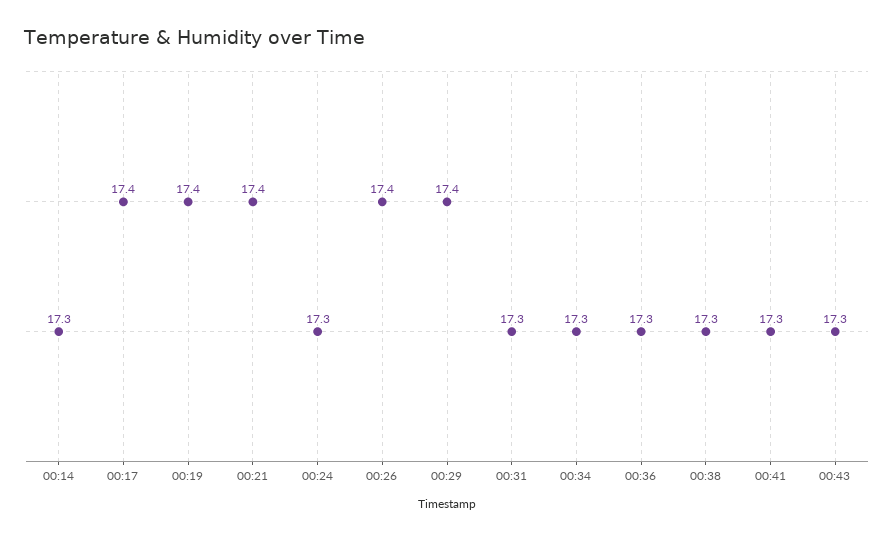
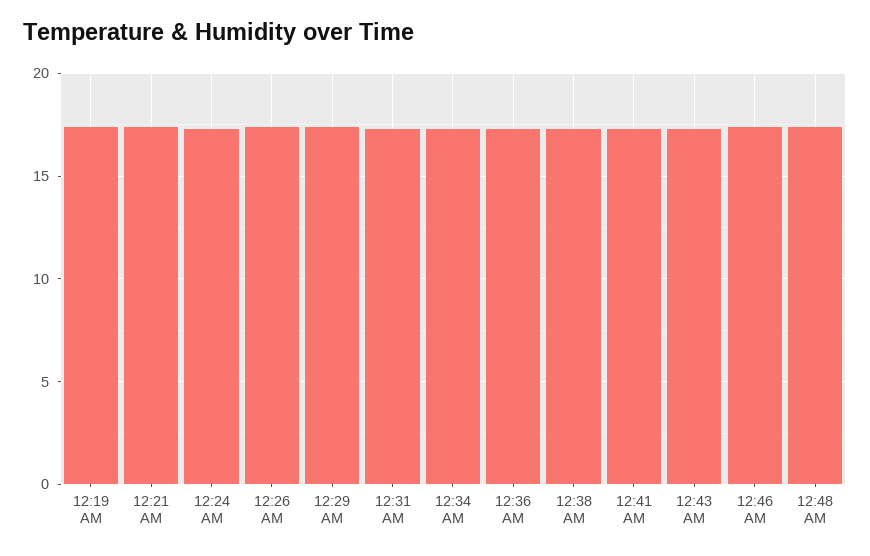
00:14: 17.3 -> none
00:17: 17.4 -> none
12:46 AM: none -> 17.5
12:48 AM: none -> 17.5

